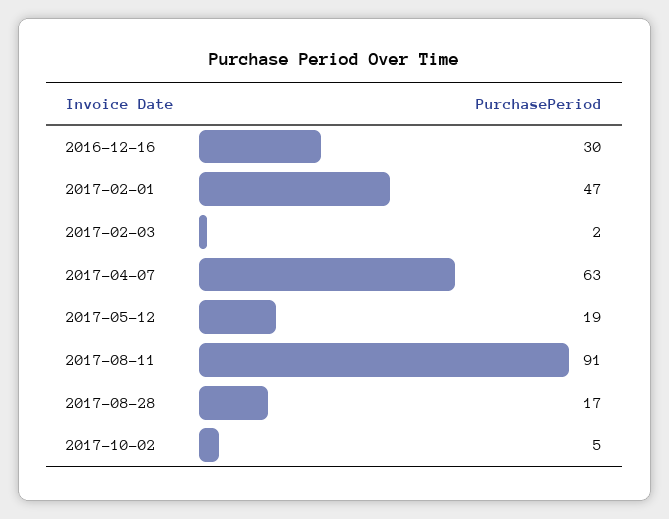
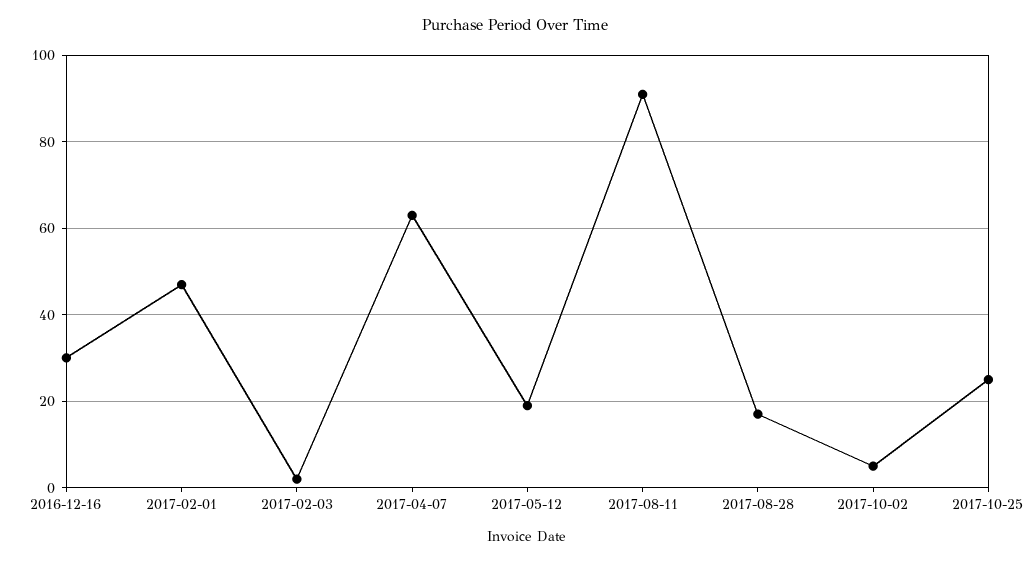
2017-10-25: none -> 25

